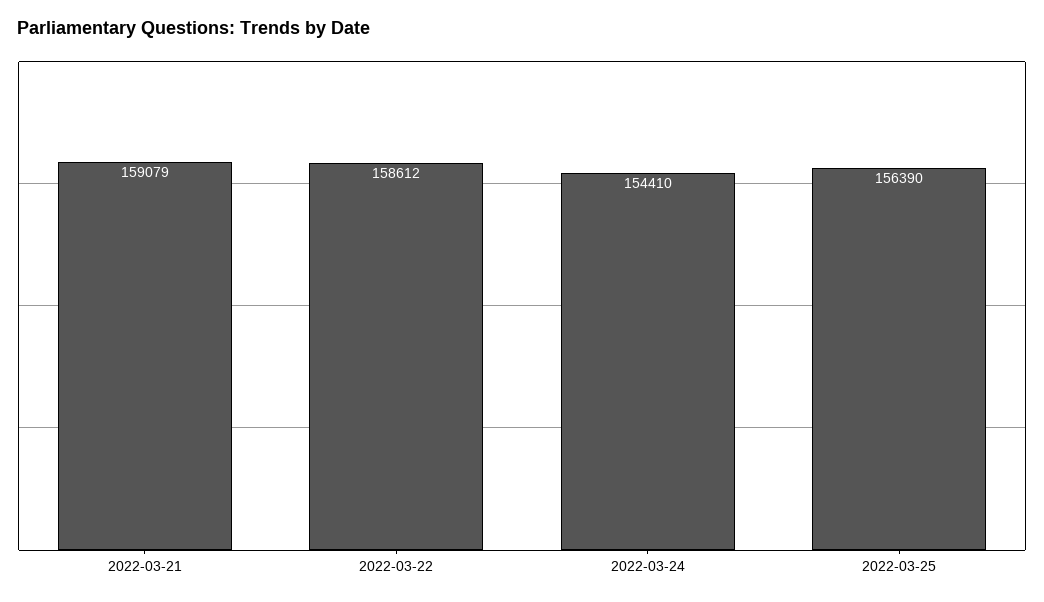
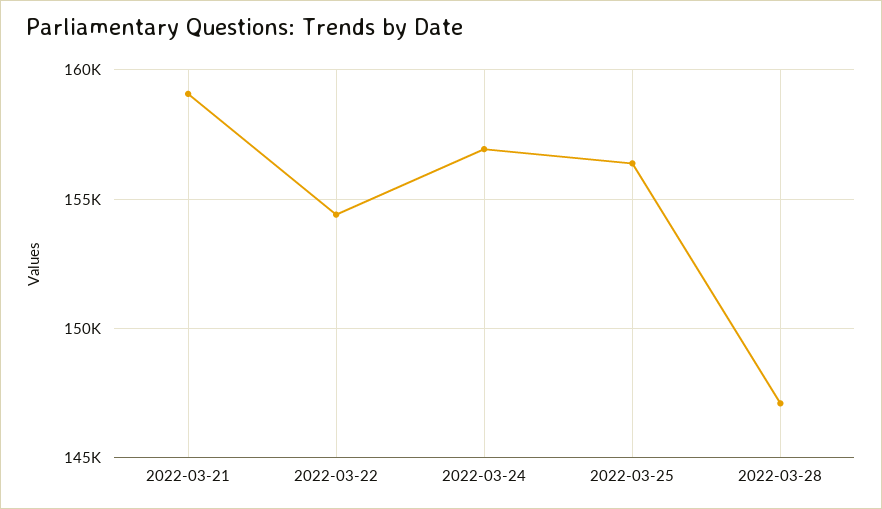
2022-03-22: 158612 -> 154500
2022-03-24: 154410 -> 157000
2022-03-28: none -> 147000

